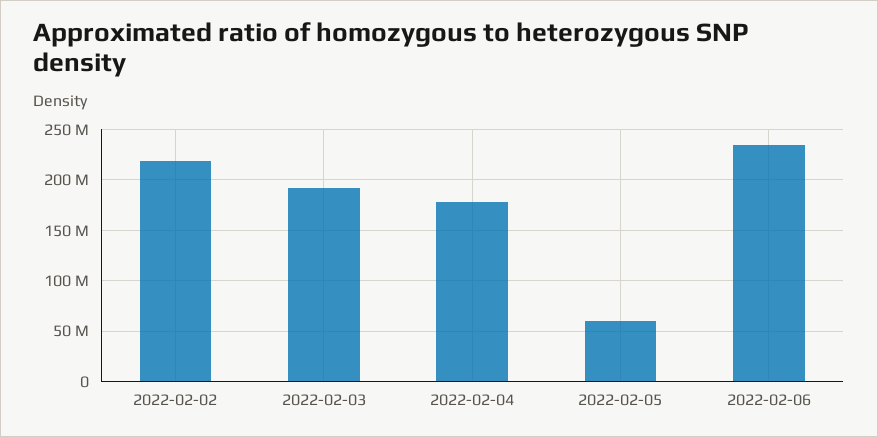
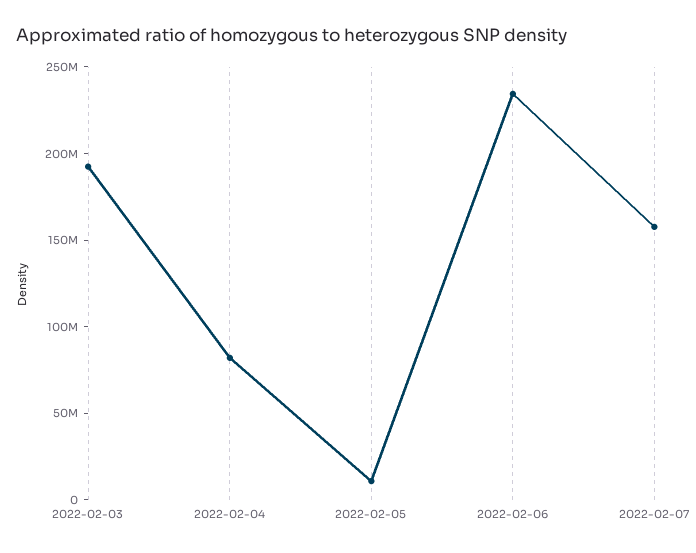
2022-02-02: 220000000 -> none
2022-02-04: 180000000 -> 80000000
2022-02-05: 60000000 -> 10000000
2022-02-07: none -> 160000000

